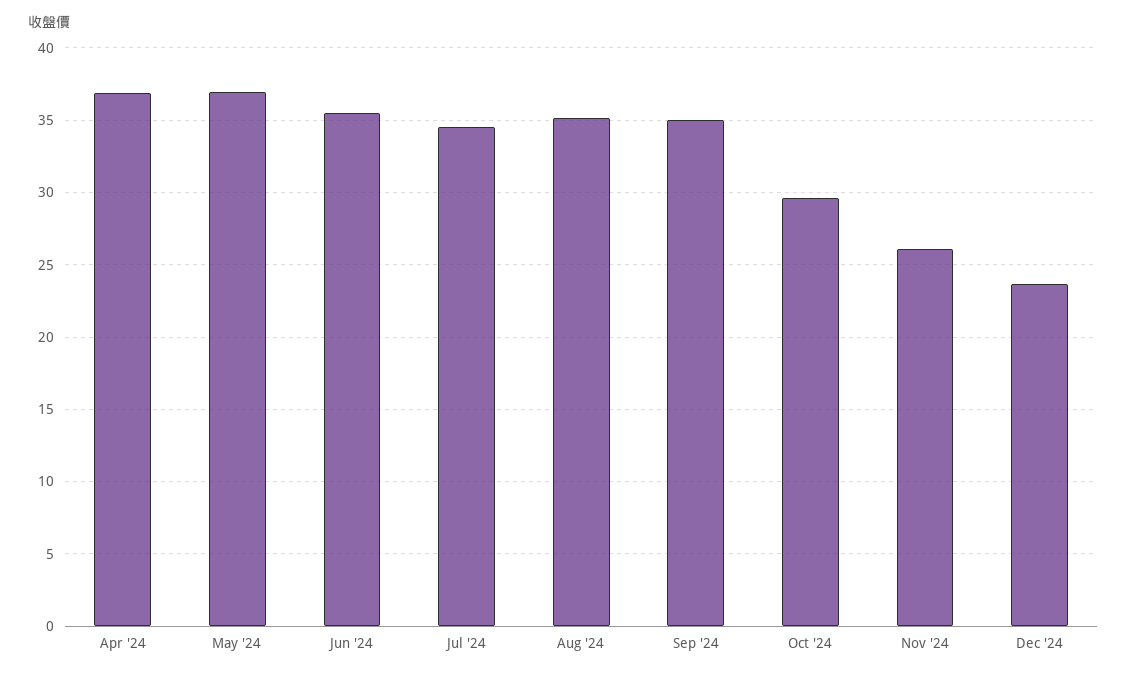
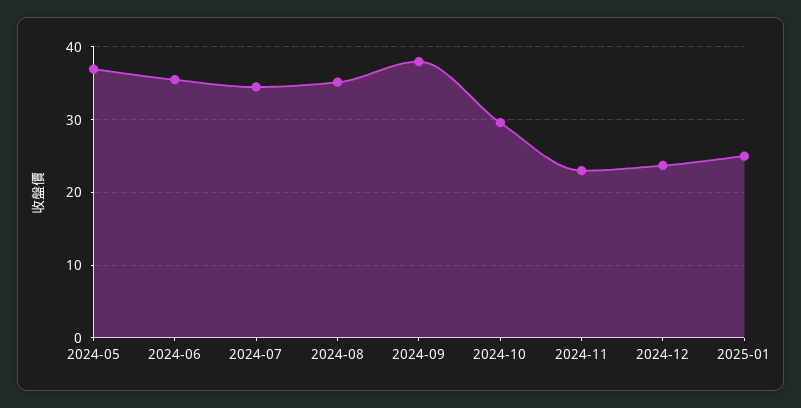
Apr '24: 37 -> none
Sep '24: 35 -> 38
Nov '24: 26 -> 23
2025-01: none -> 25

